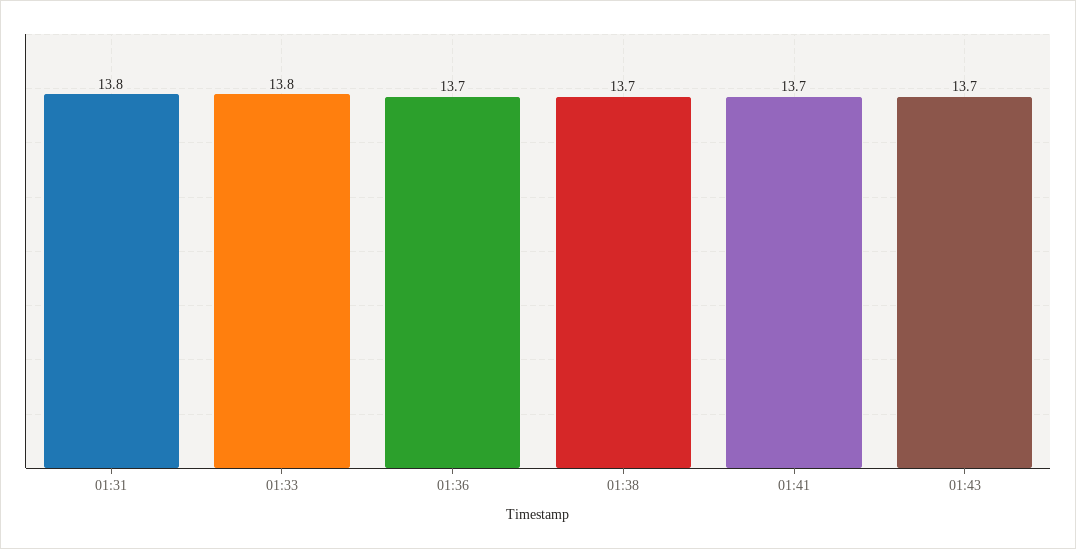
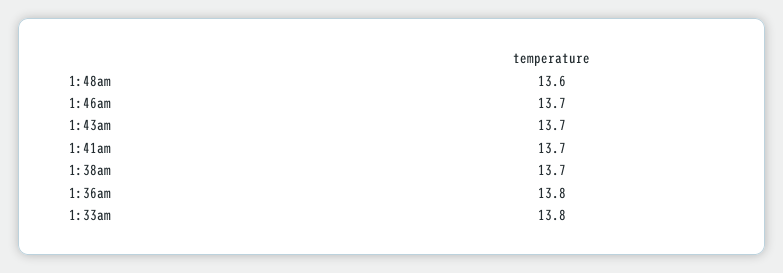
01:31: 13.8 -> none
01:36: 13.7 -> 13.8
1:48am: none -> 13.6
1:46am: none -> 13.7

